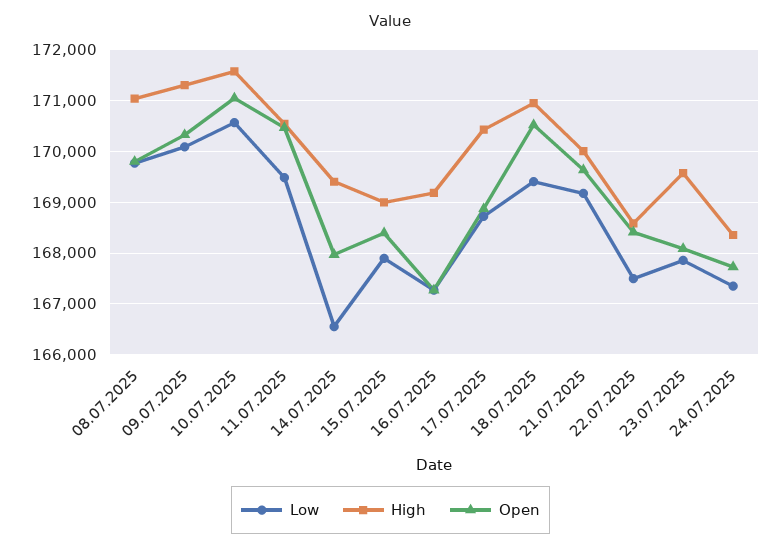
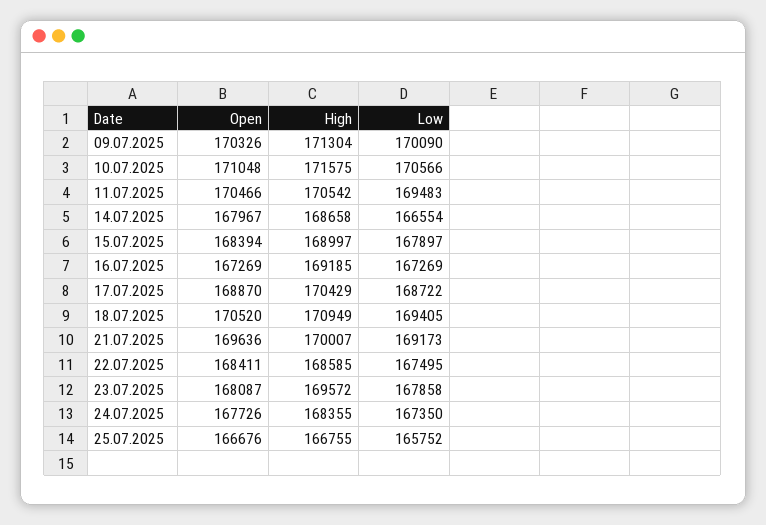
Low, 08.07.2025: 169800 -> none
High, 08.07.2025: 171000 -> none
Open, 08.07.2025: 169800 -> none
High, 14.07.2025: 169400 -> 168658
Open, 25.07.2025: none -> 166676
High, 25.07.2025: none -> 166755
Low, 25.07.2025: none -> 165752

